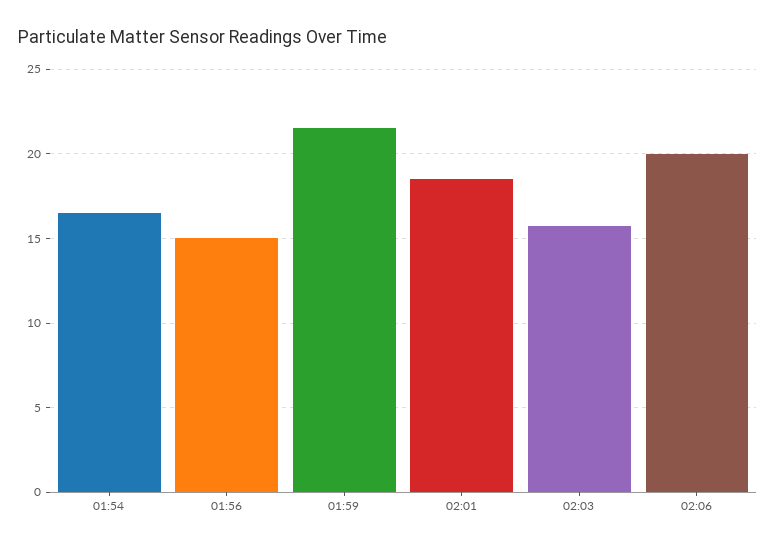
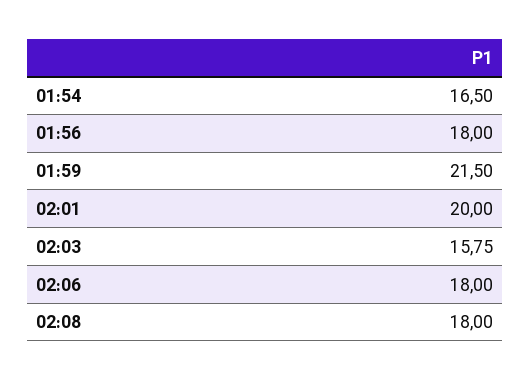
01:56: 15 -> 18
02:01: 18.5 -> 20
02:06: 20 -> 18
02:08: none -> 18

